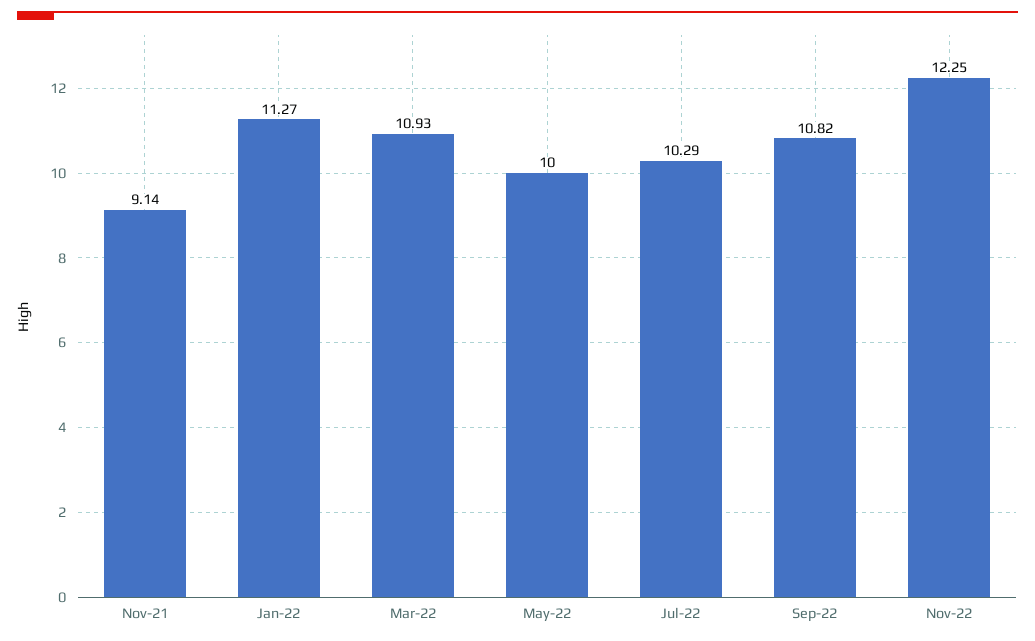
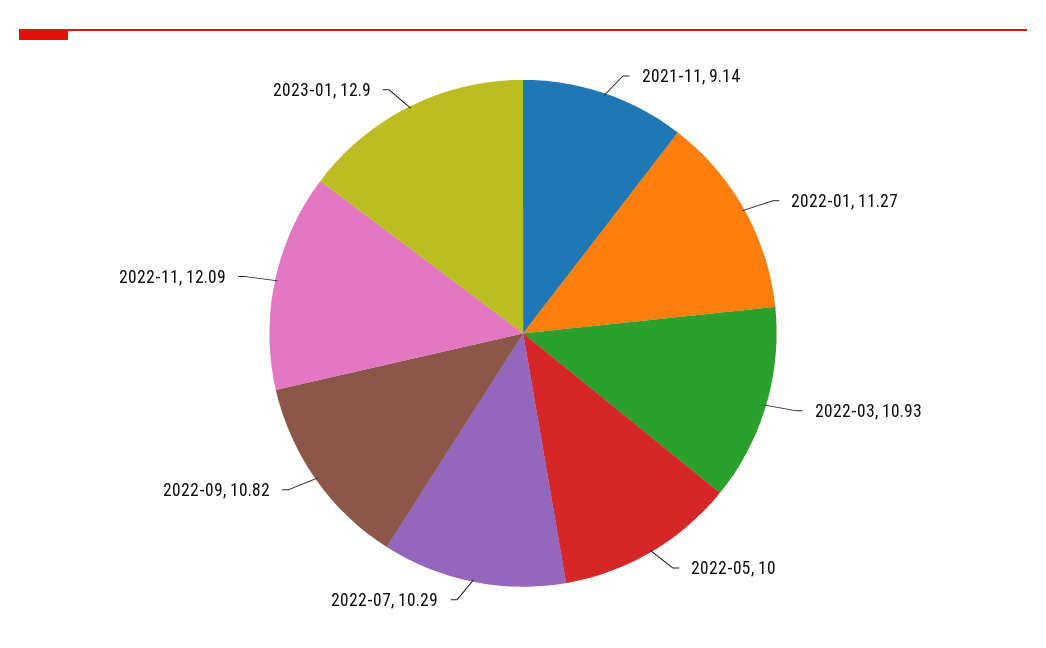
Nov-22: 12.25 -> 12.09
2023-01: none -> 12.9

